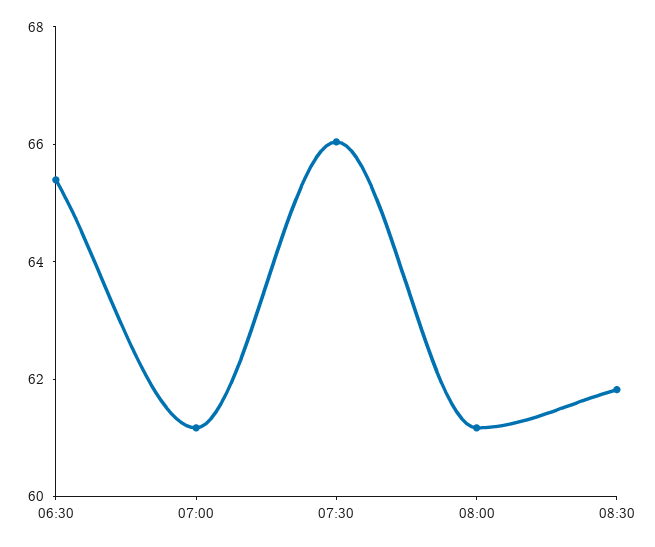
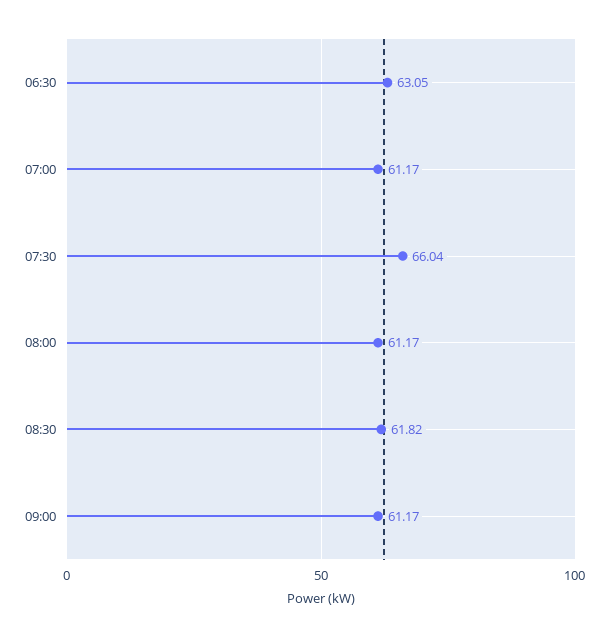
06:30: 65.5 -> 63.05
09:00: none -> 61.17

